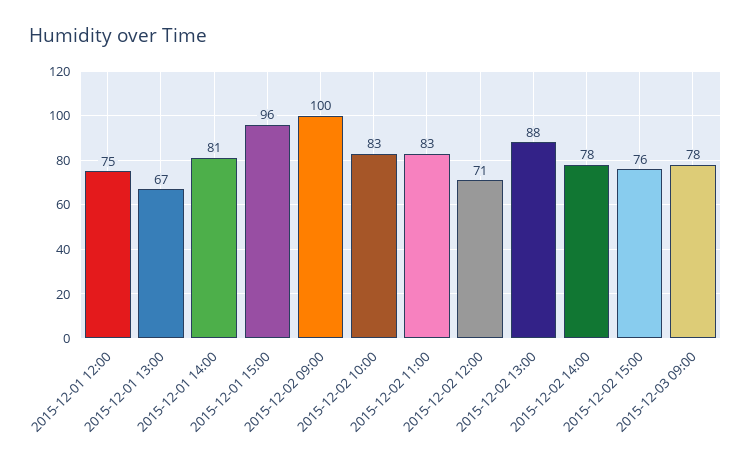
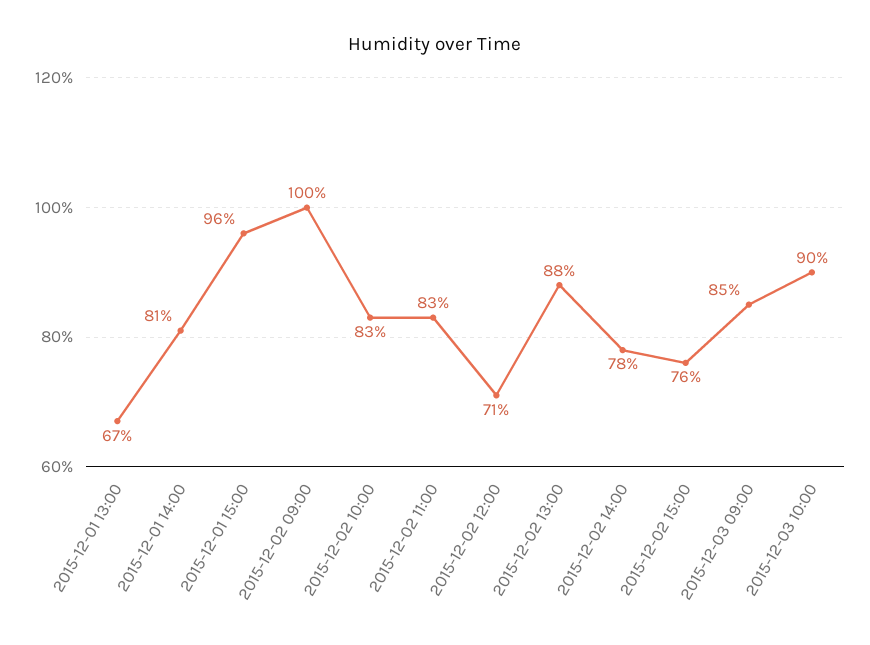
2015-12-01 12:00: 75 -> none
2015-12-03 09:00: 78 -> 85
2015-12-03 10:00: none -> 90

